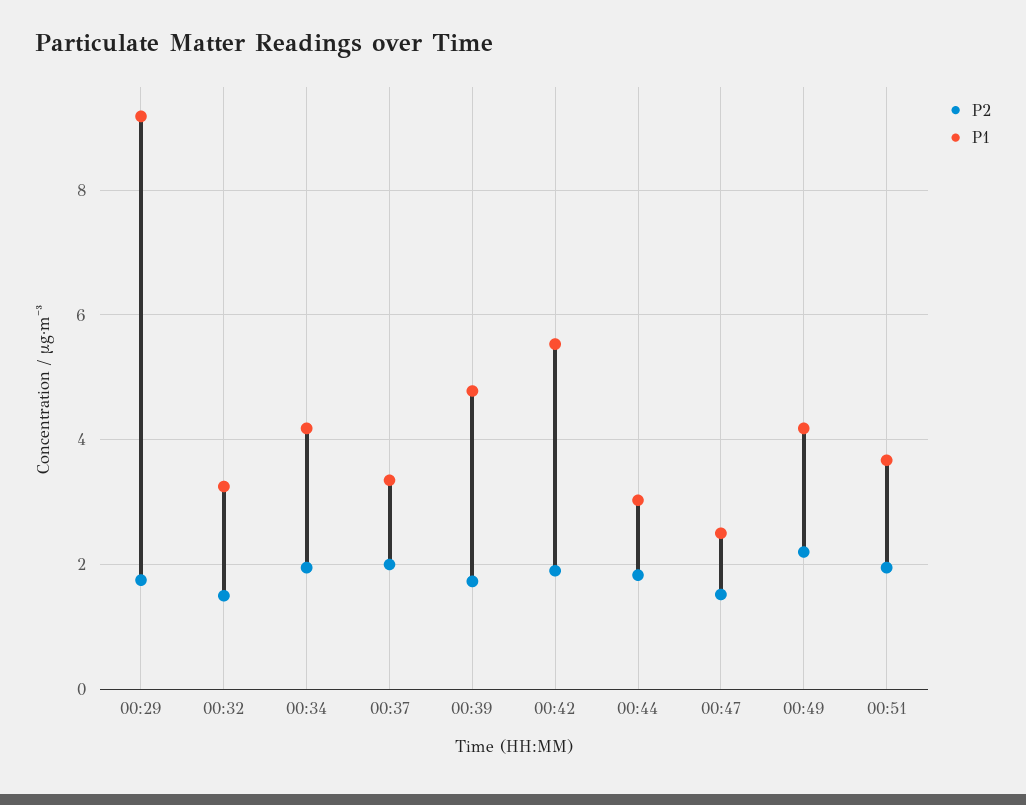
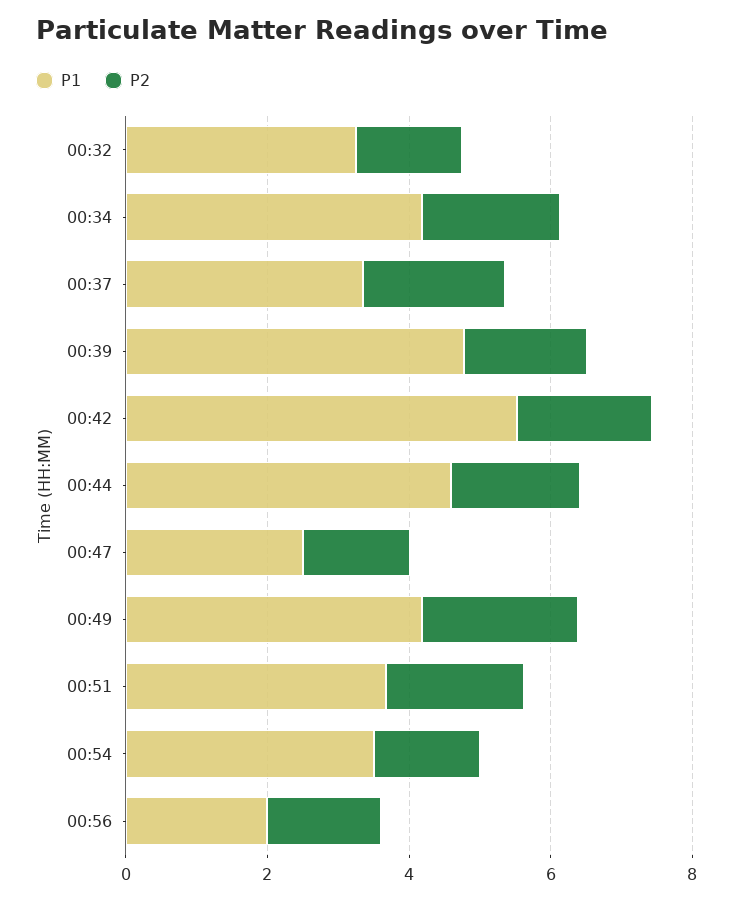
P2, 00:29: 1.8 -> none
P1, 00:29: 9.2 -> none
P1, 00:44: 3 -> 4.5
P1, 00:54: none -> 3.5
P2, 00:54: none -> 1.5
P1, 00:56: none -> 2
P2, 00:56: none -> 1.5

